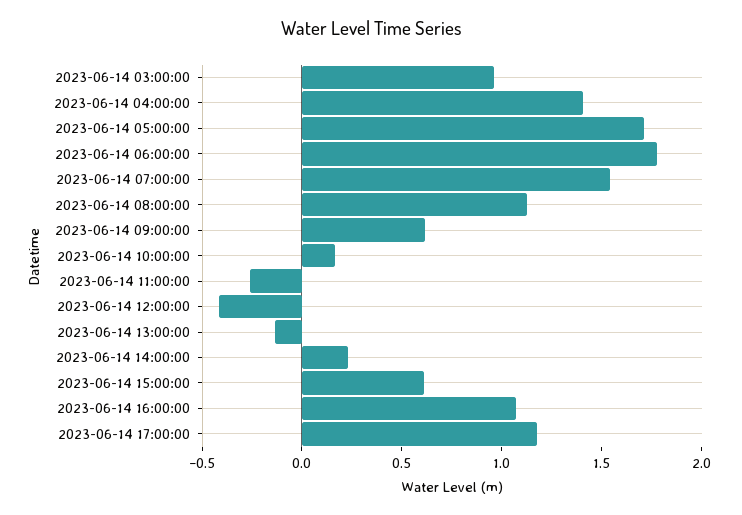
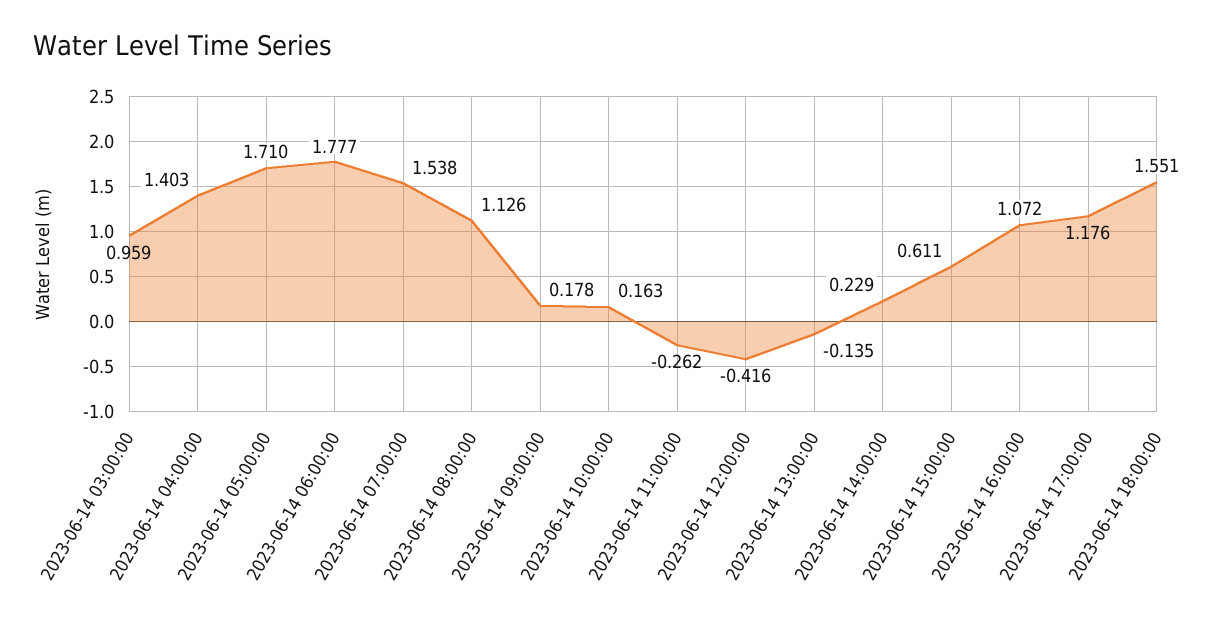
2023-06-14 09:00:00: 0.6 -> 0.178
2023-06-14 18:00:00: none -> 1.551

